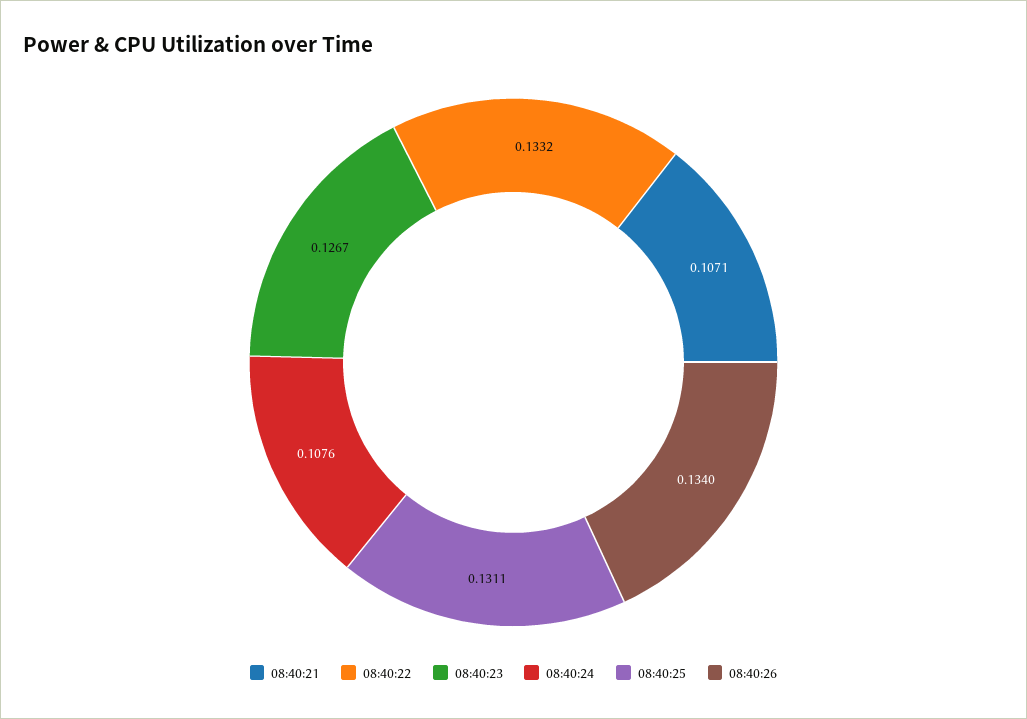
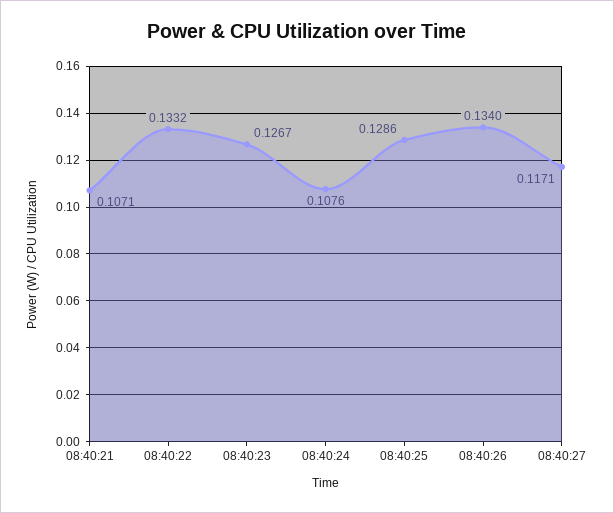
08:40:25: 0.1311 -> 0.1286
08:40:27: none -> 0.1171

